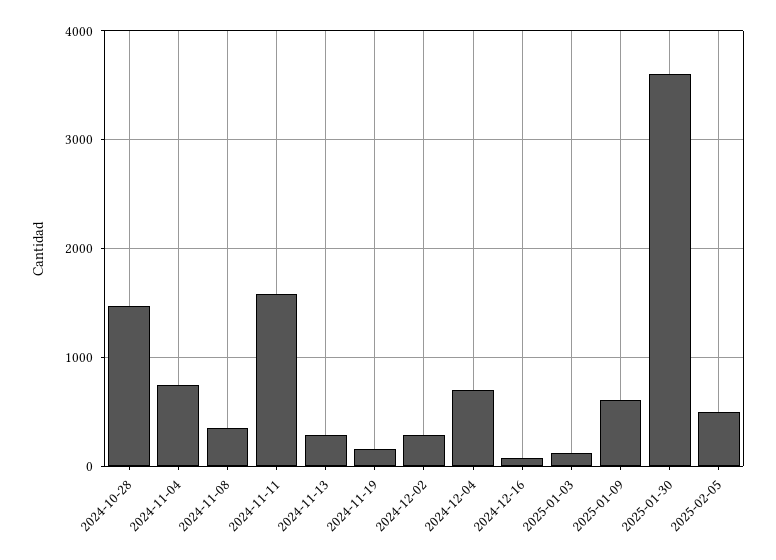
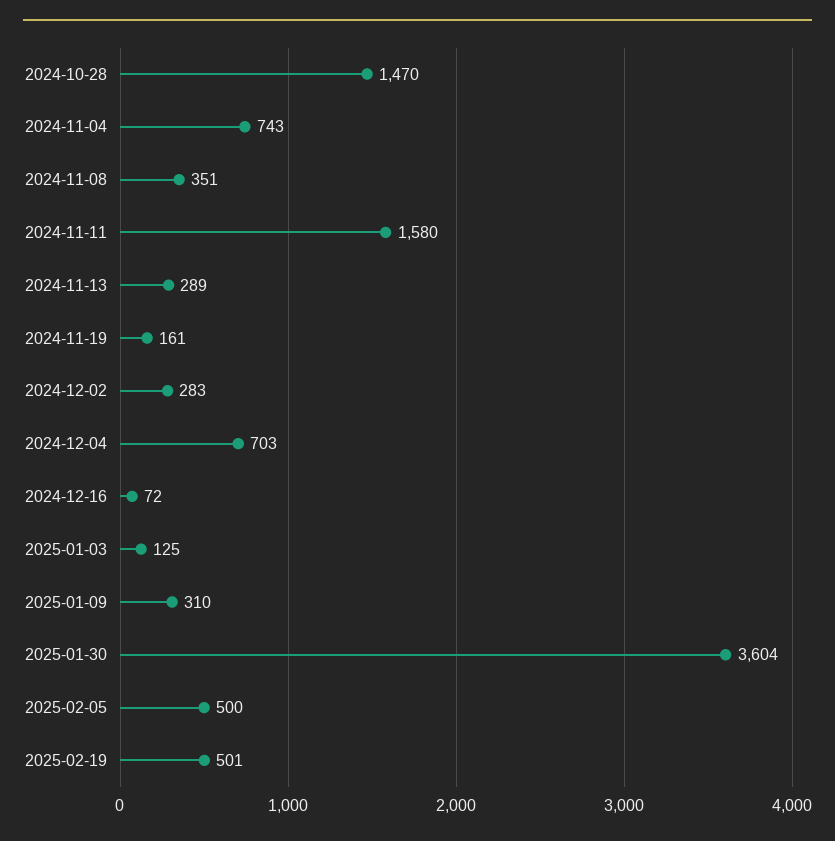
2025-01-09: 600 -> 310
2025-02-19: none -> 501

